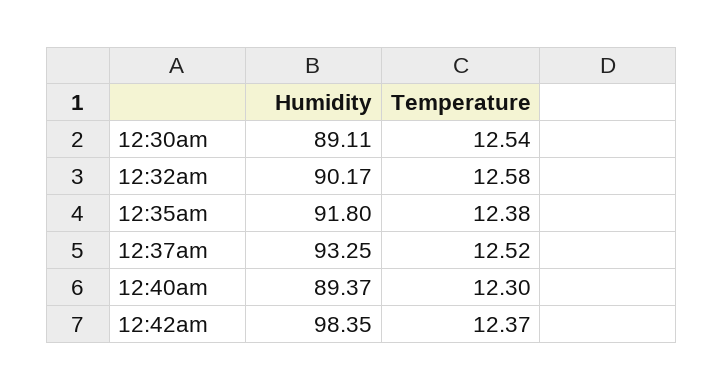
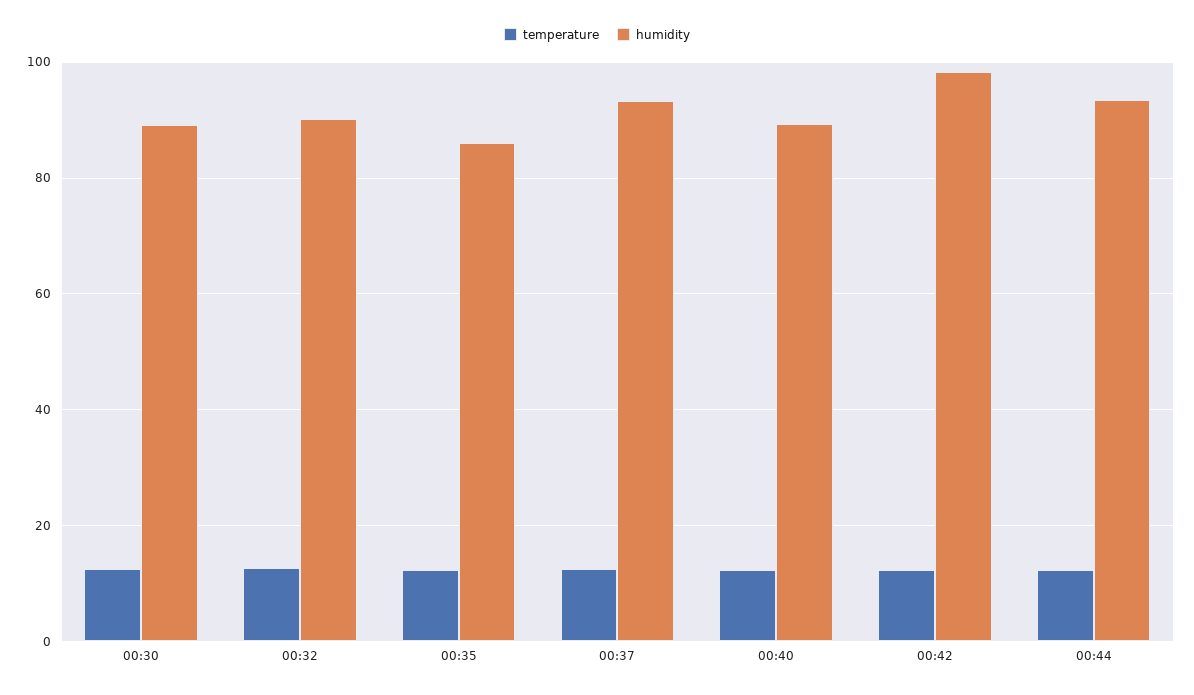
Humidity, 12:35am: 91.8 -> 86
Temperature, 00:44: none -> 12
Humidity, 00:44: none -> 94

